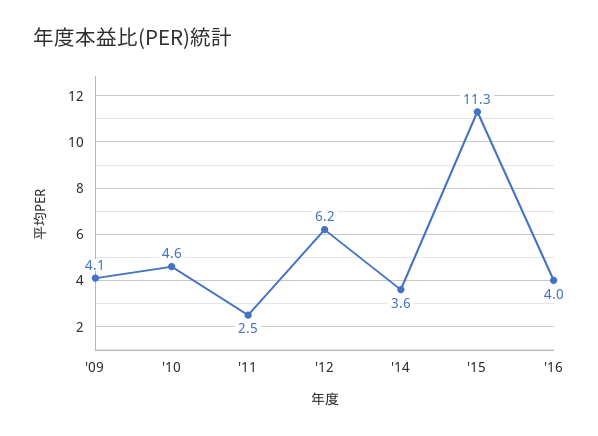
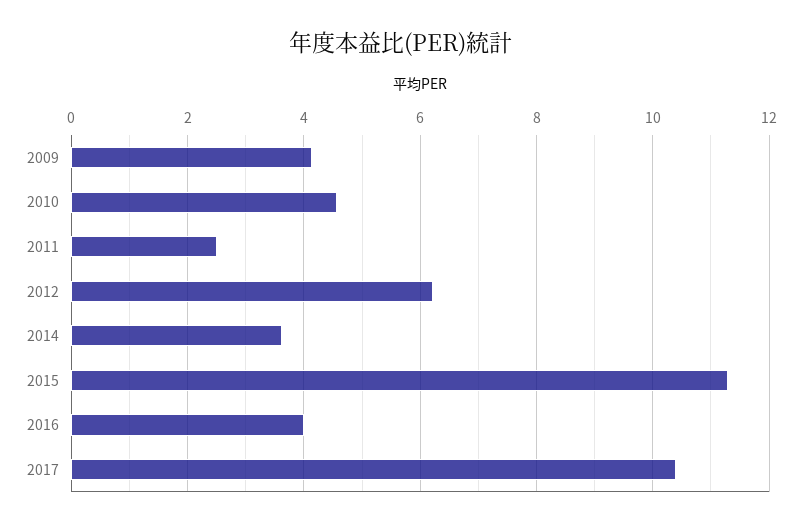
2017: none -> 10.4

